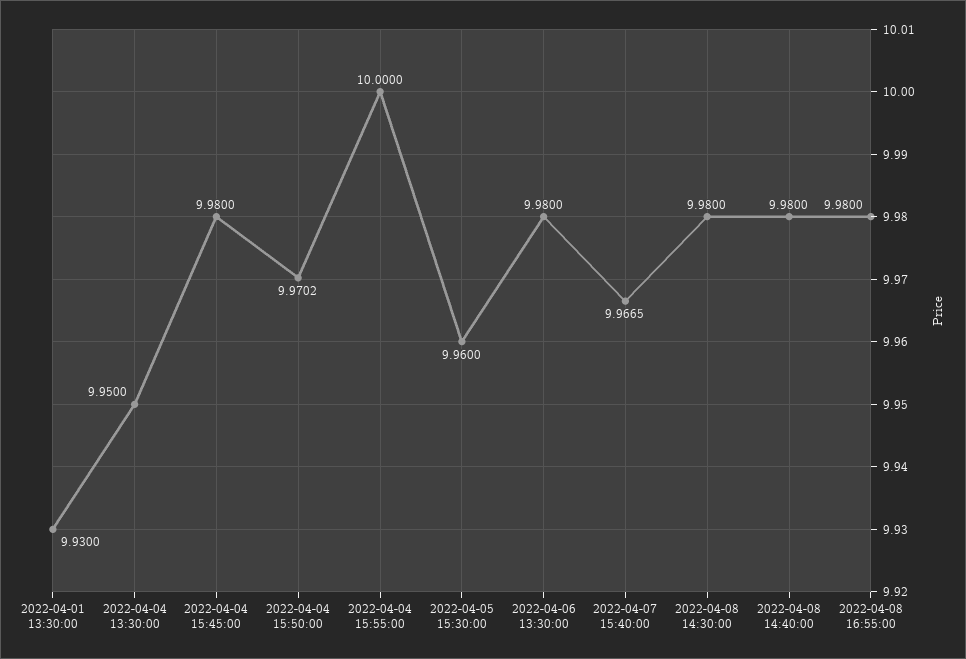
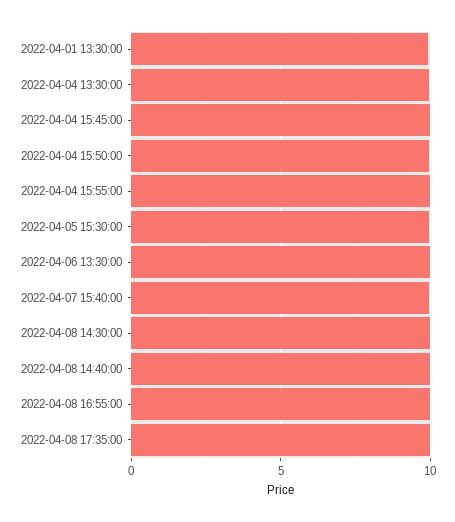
2022-04-08 17:35:00: none -> 10

